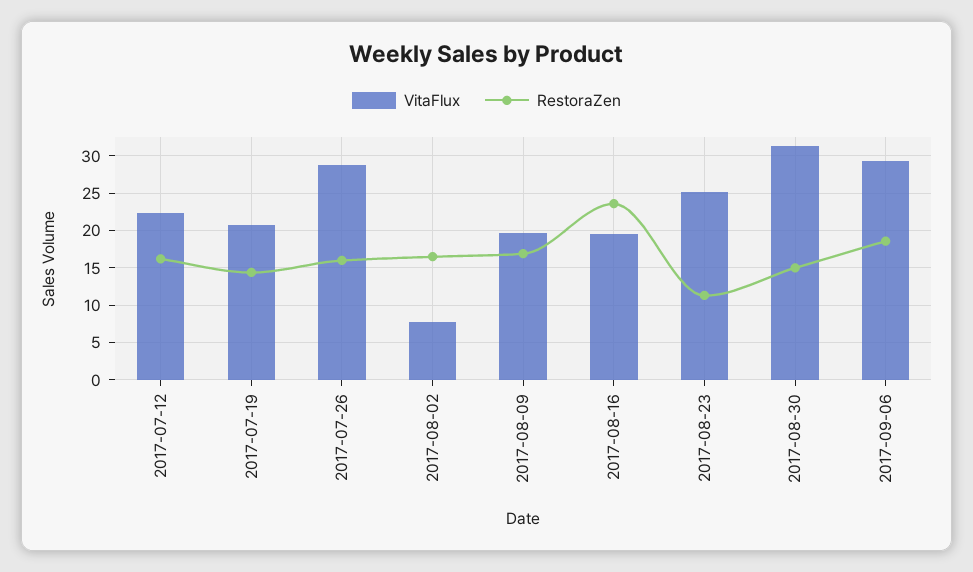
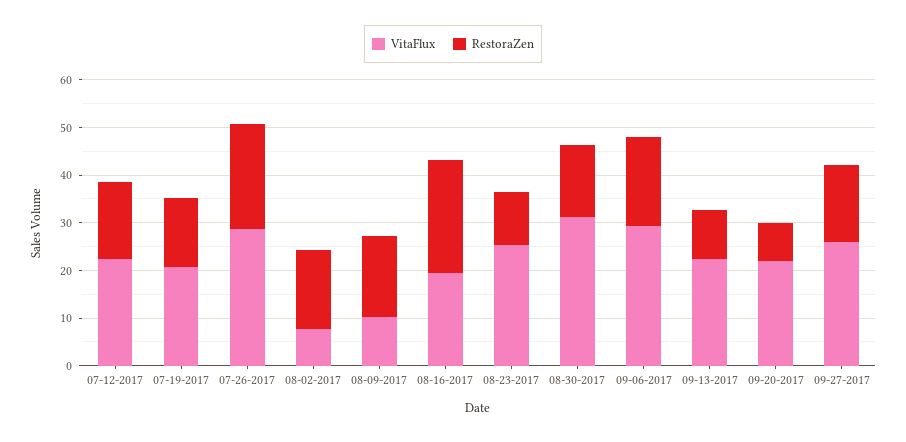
RestoraZen, 2017-07-26: 16 -> 22
VitaFlux, 2017-08-09: 20 -> 10
VitaFlux, 09-13-2017: none -> 22
RestoraZen, 09-13-2017: none -> 10
VitaFlux, 09-20-2017: none -> 22
RestoraZen, 09-20-2017: none -> 8
VitaFlux, 09-27-2017: none -> 26
RestoraZen, 09-27-2017: none -> 16

